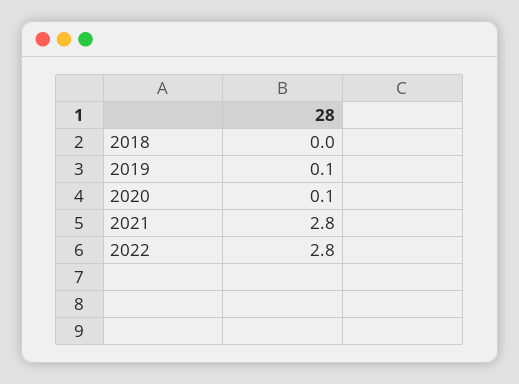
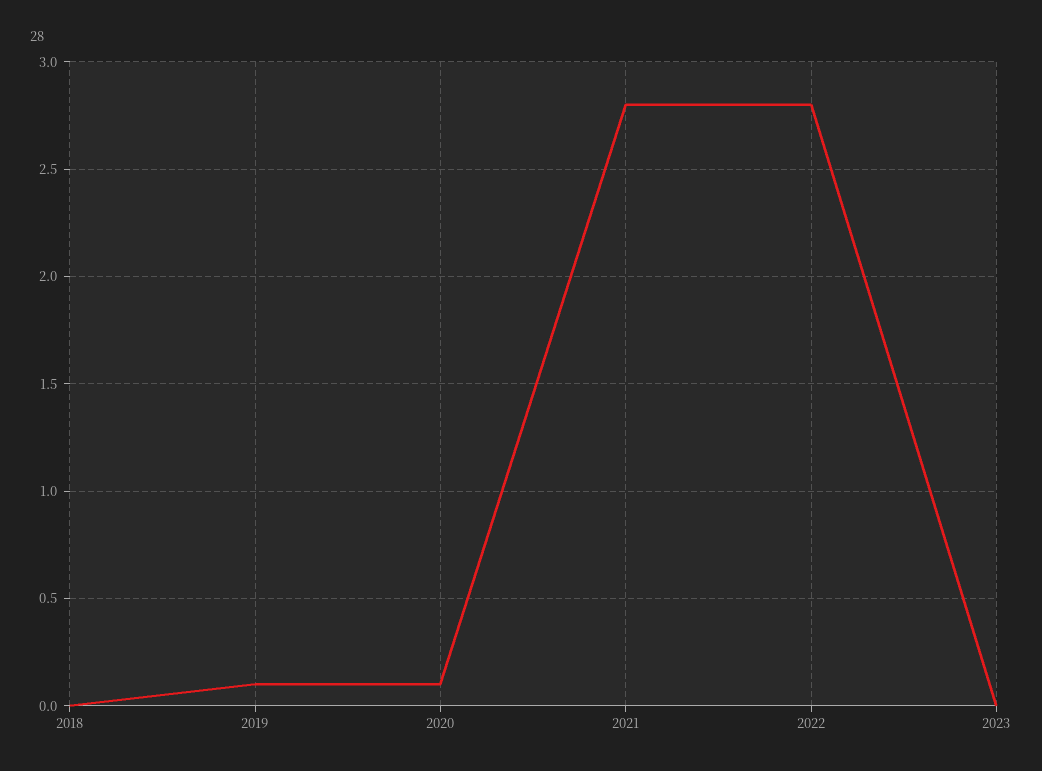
2023: none -> 0

